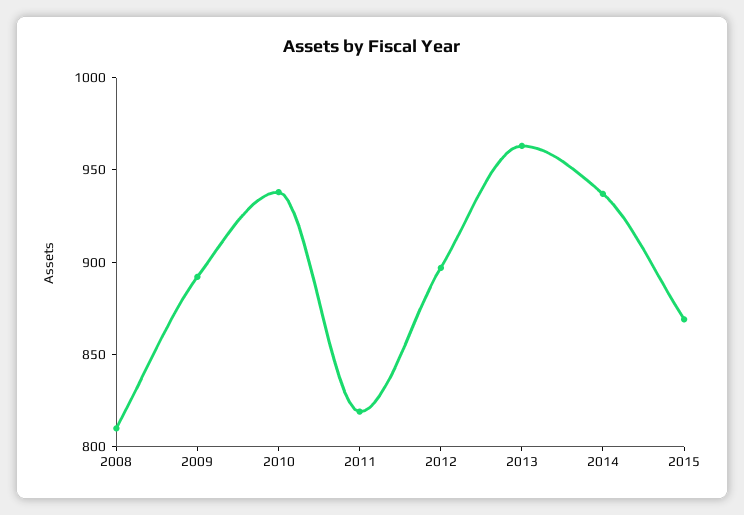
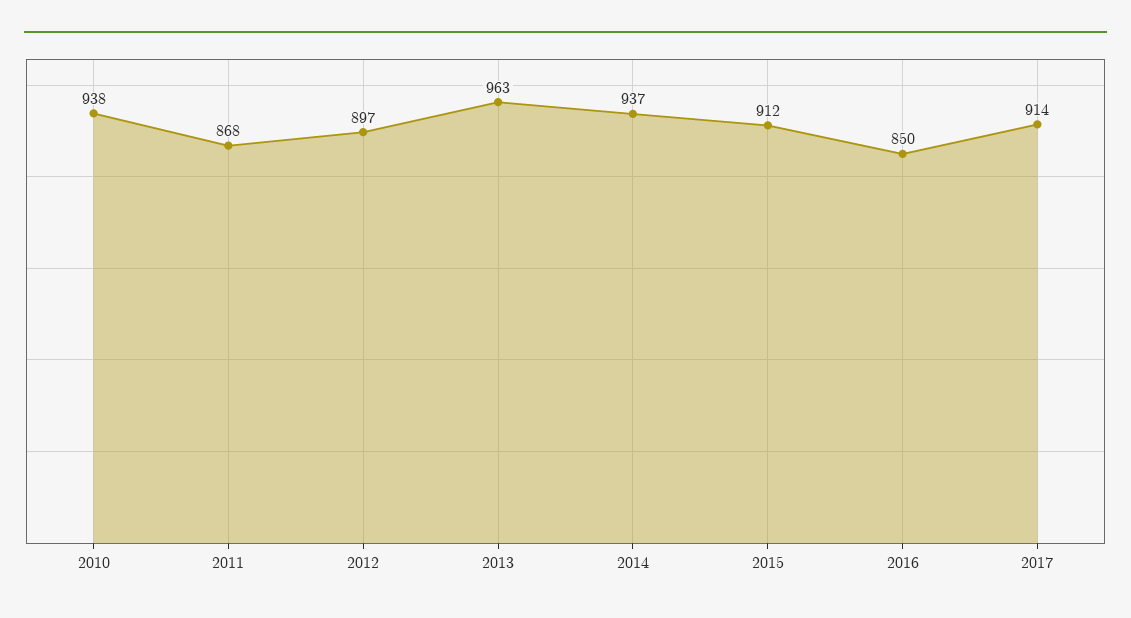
2008: 810 -> none
2009: 890 -> none
2011: 820 -> 868
2015: 870 -> 912
2016: none -> 850
2017: none -> 914

